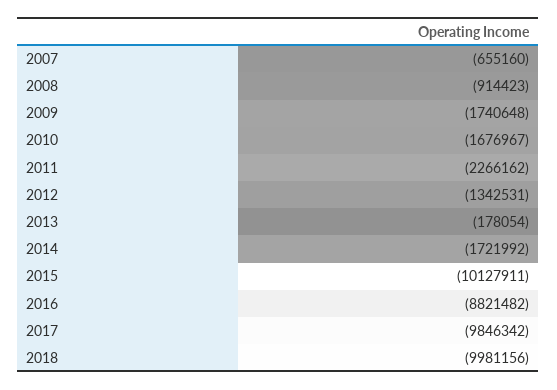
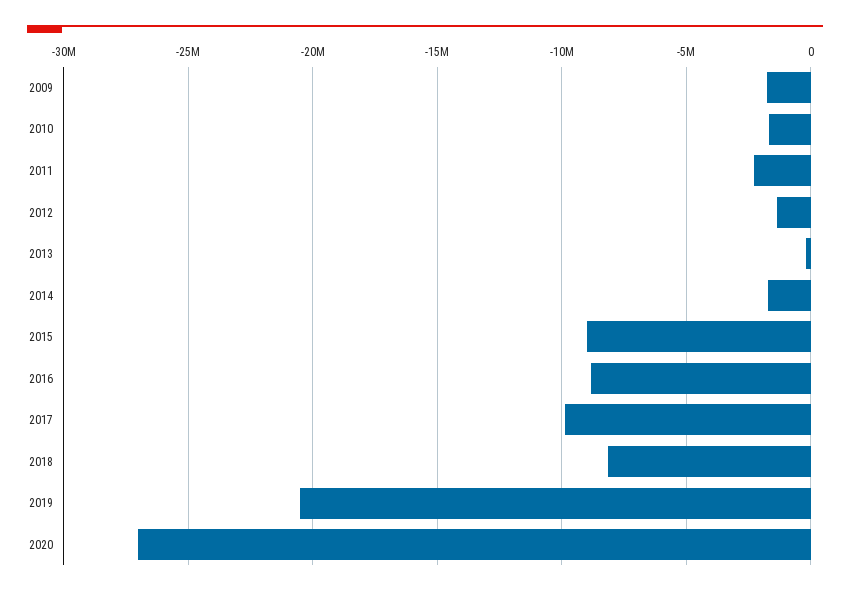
2007: -655160 -> none
2008: -914423 -> none
2015: -10127911 -> -9000000
2018: -9981156 -> -8000000
2019: none -> -20500000
2020: none -> -27000000

